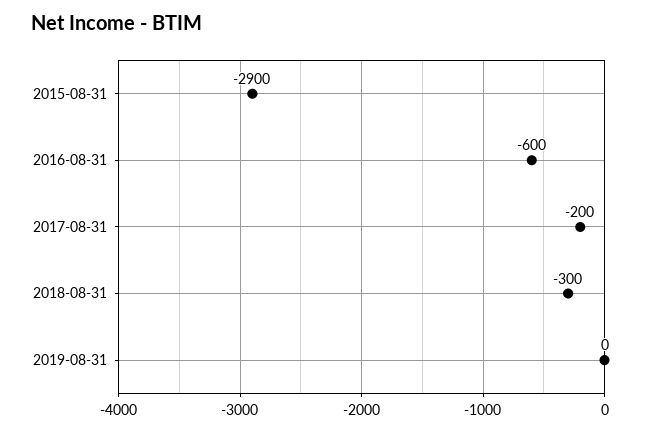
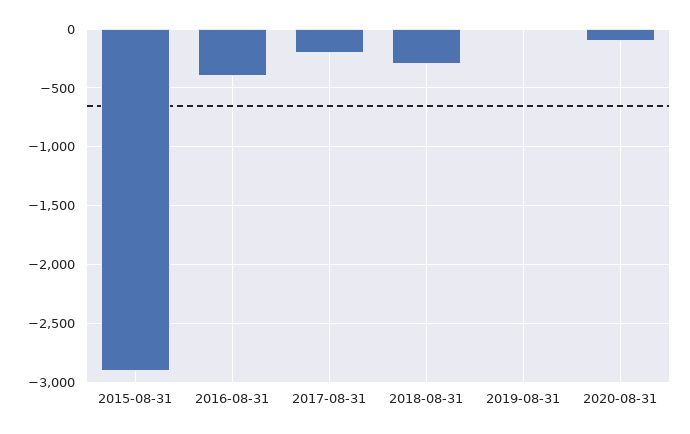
2016-08-31: -600 -> -400
2020-08-31: none -> -100

